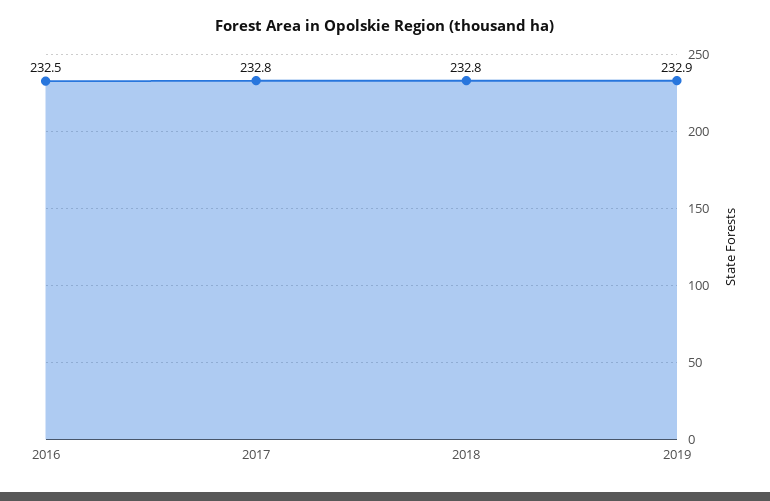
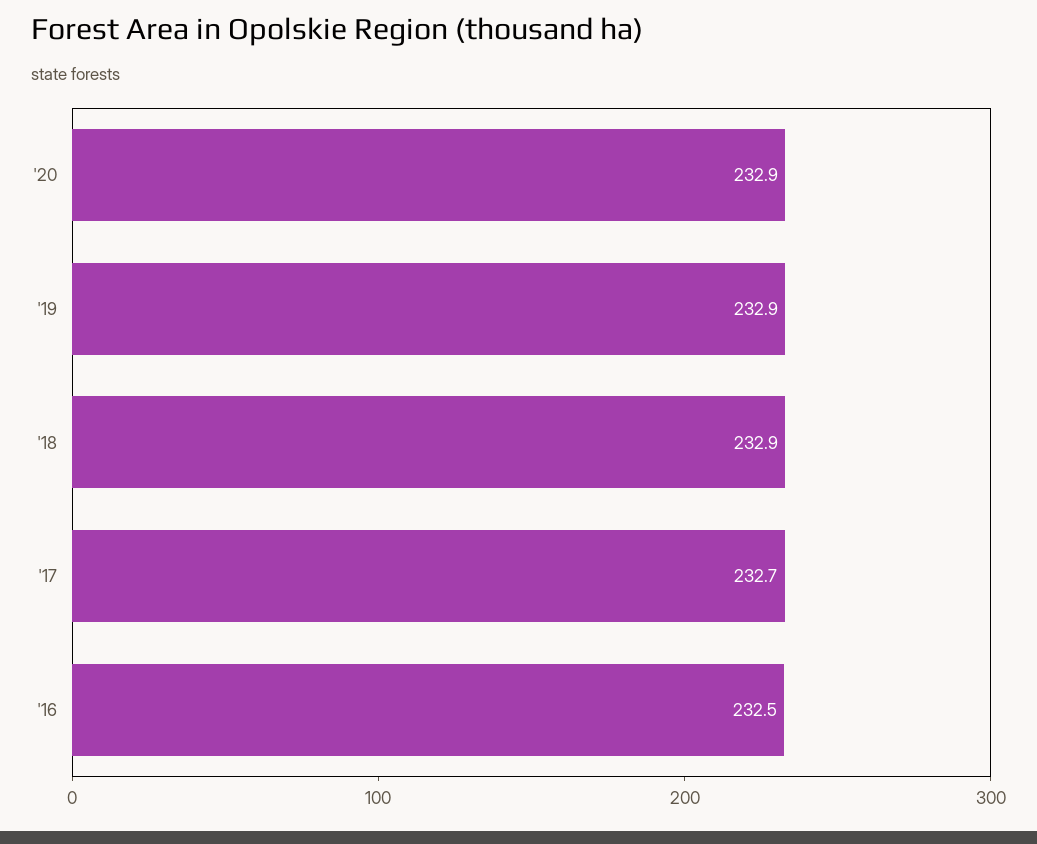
2017: 232.8 -> 232.7
2018: 232.8 -> 232.9
'20: none -> 232.9

